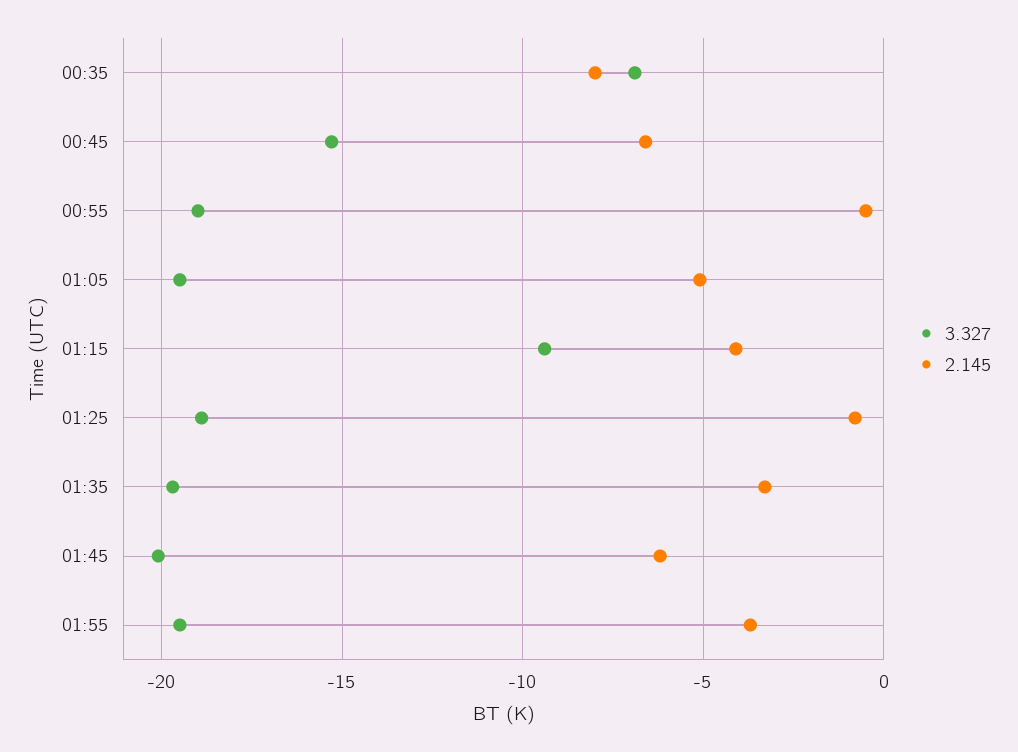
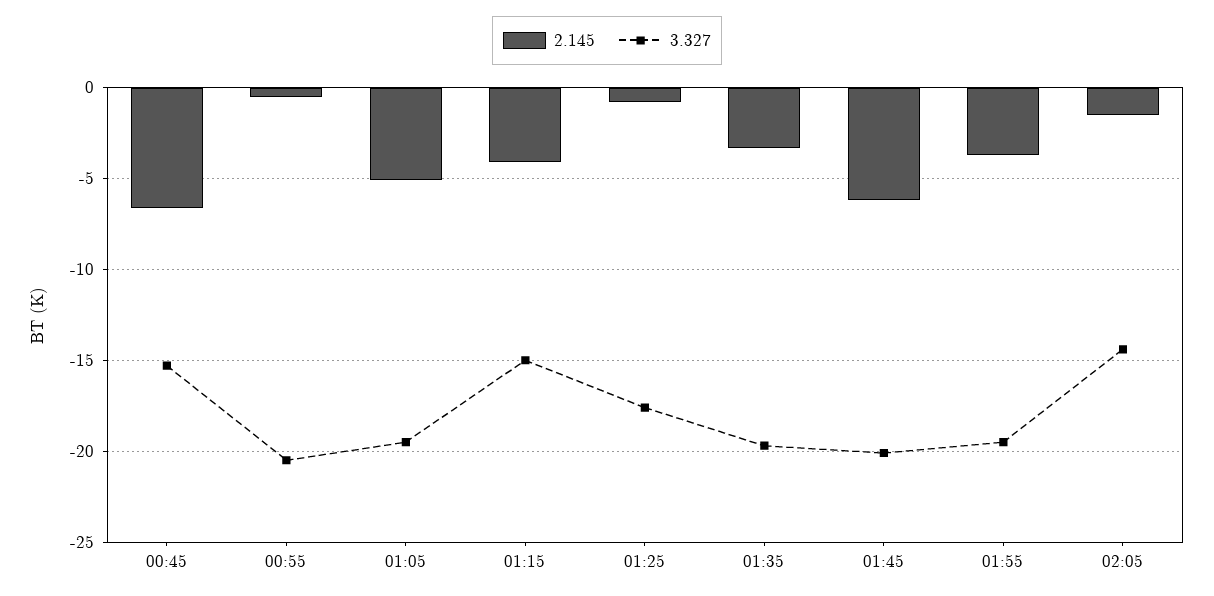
3.327, 00:35: -7 -> none
2.145, 00:35: -8 -> none
3.327, 00:55: -19 -> -20.5
3.327, 01:15: -9.5 -> -15
3.327, 01:25: -19 -> -17.5
2.145, 02:05: none -> -1.5
3.327, 02:05: none -> -14.5

